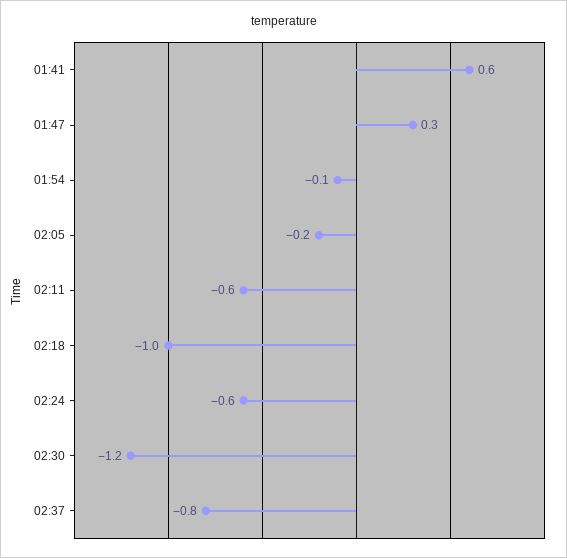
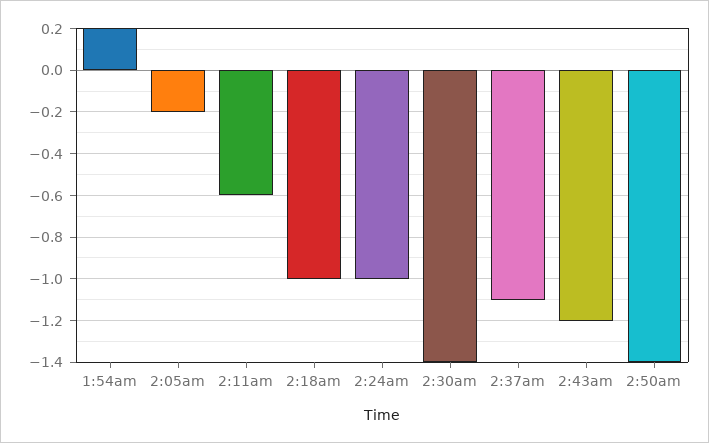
01:41: 0.6 -> none
01:47: 0.3 -> none
01:54: -0.1 -> 0.2
02:24: -0.6 -> -1
02:30: -1.2 -> -1.4
02:37: -0.8 -> -1.1
2:43am: none -> -1.2
2:50am: none -> -1.4

